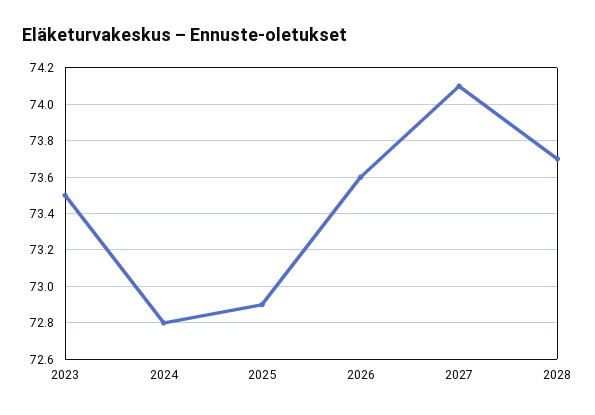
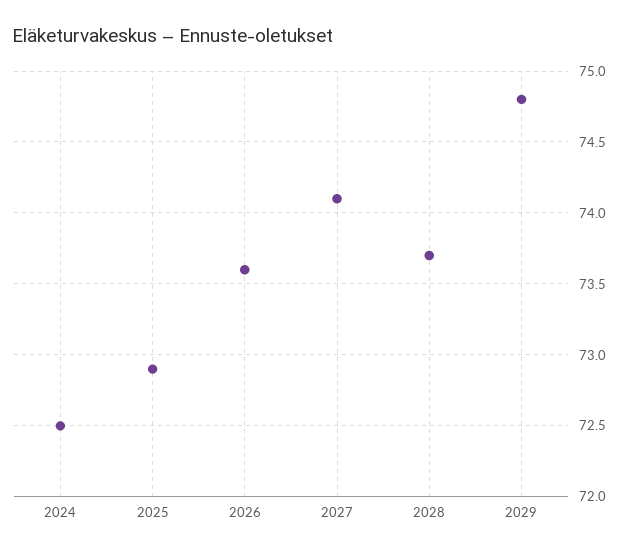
2023: 73.5 -> none
2024: 72.8 -> 72.5
2029: none -> 74.8

